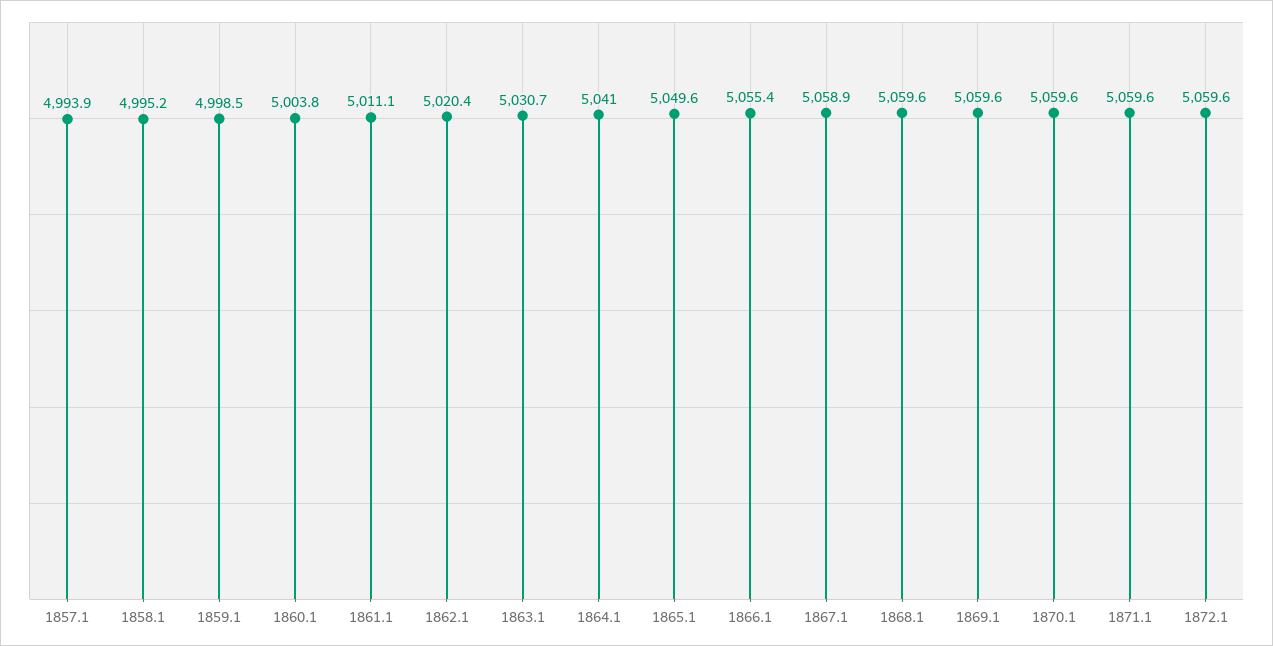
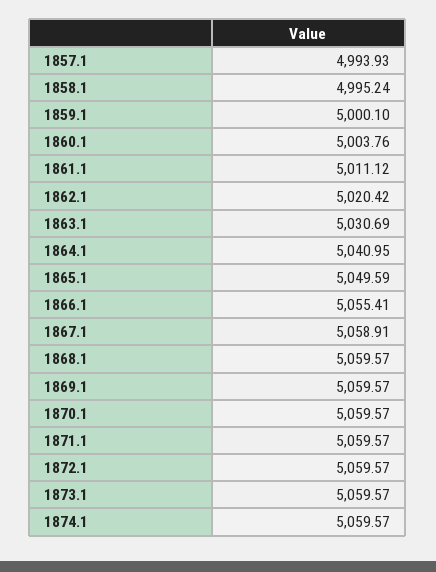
1859.1: 4998.5 -> 5000.1
1873.1: none -> 5059.57
1874.1: none -> 5059.57

